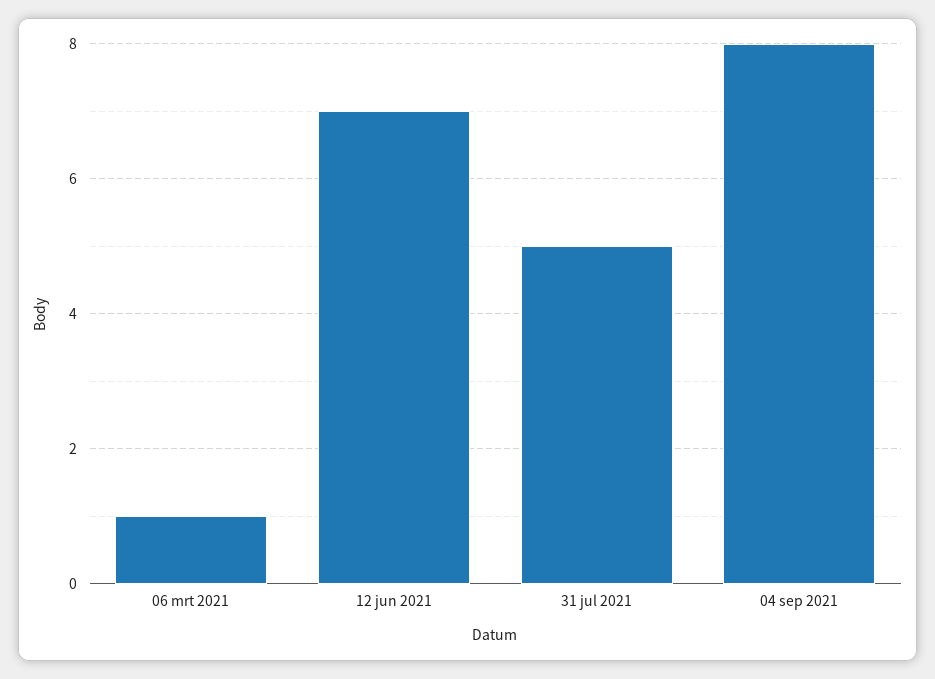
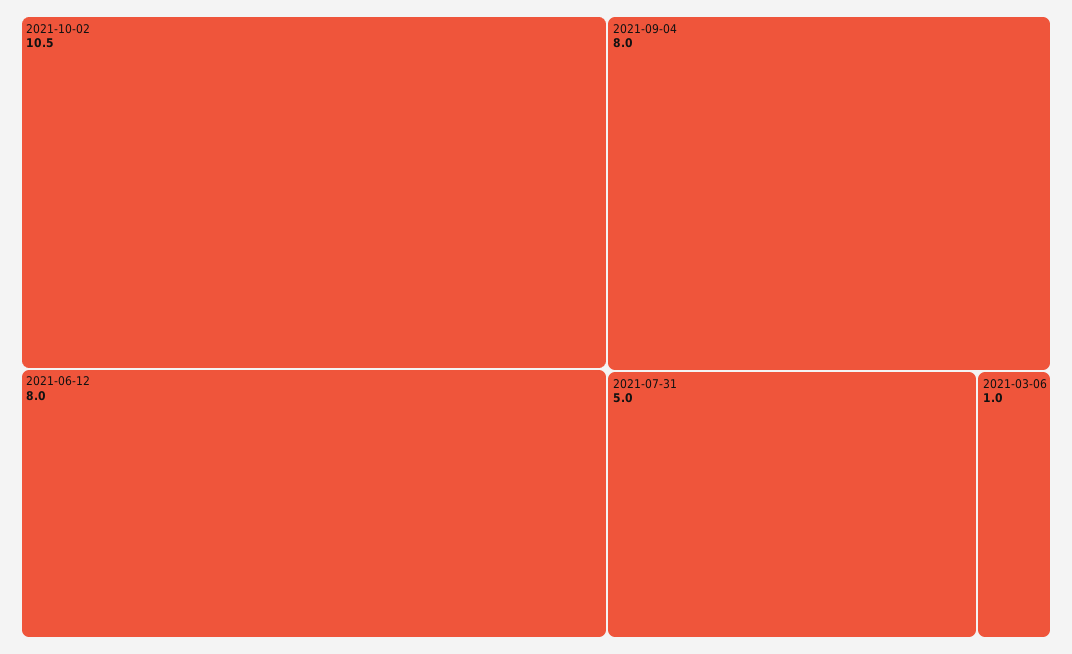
12 jun 2021: 7 -> 8
2021-10-02: none -> 10.5

